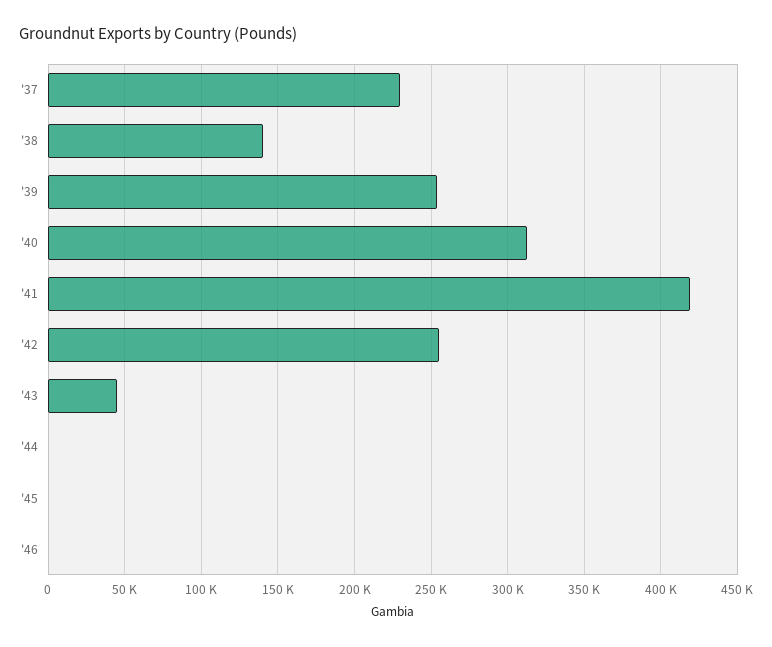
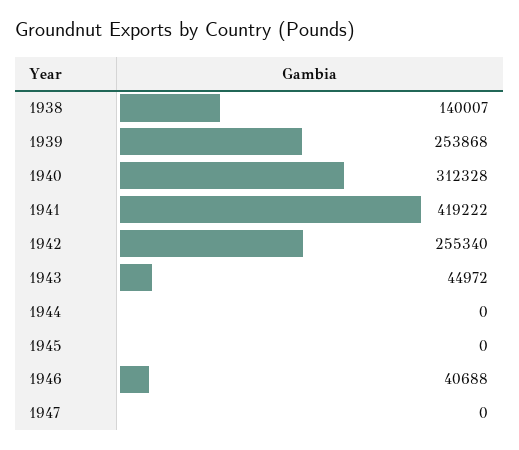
'37: 230000 -> none
'46: 0 -> 40688
1947: none -> 0

